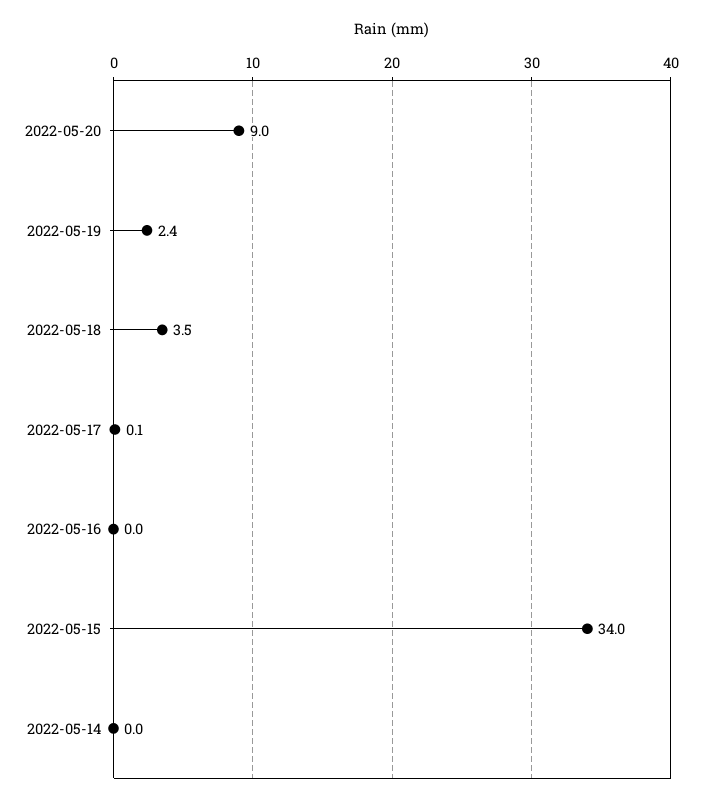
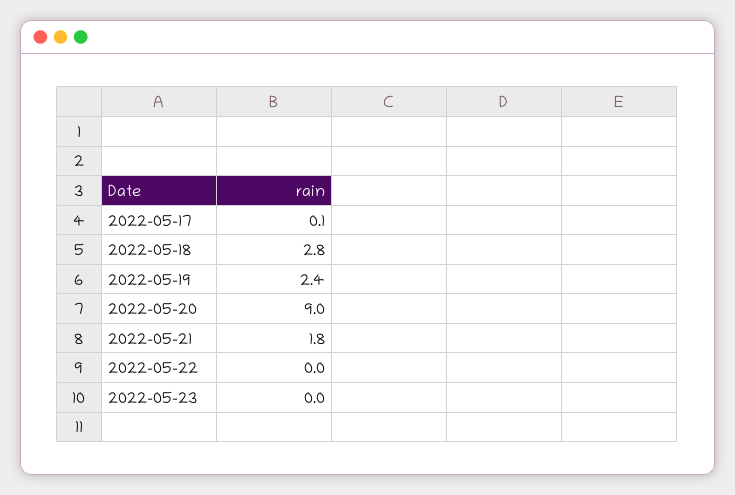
2022-05-18: 3.5 -> 2.8
2022-05-16: 0 -> none
2022-05-15: 34 -> none
2022-05-14: 0 -> none
2022-05-21: none -> 1.8
2022-05-22: none -> 0
2022-05-23: none -> 0

